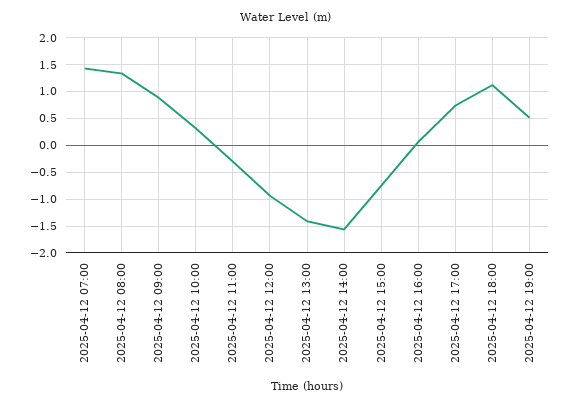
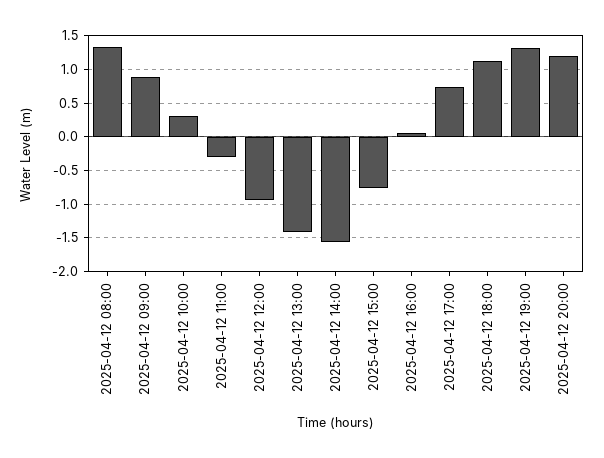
2025-04-12 07:00: 1.5 -> none
2025-04-12 19:00: 0.5 -> 1.3
2025-04-12 20:00: none -> 1.2

